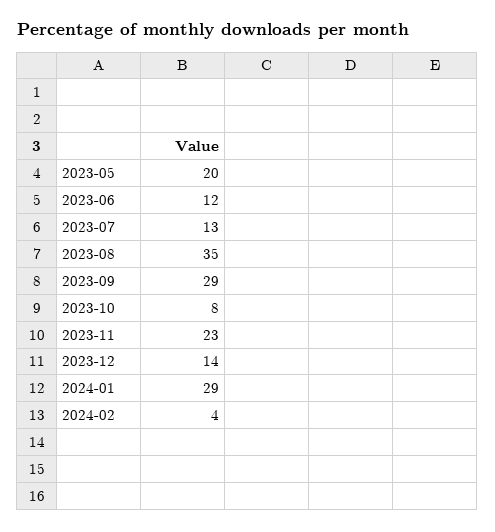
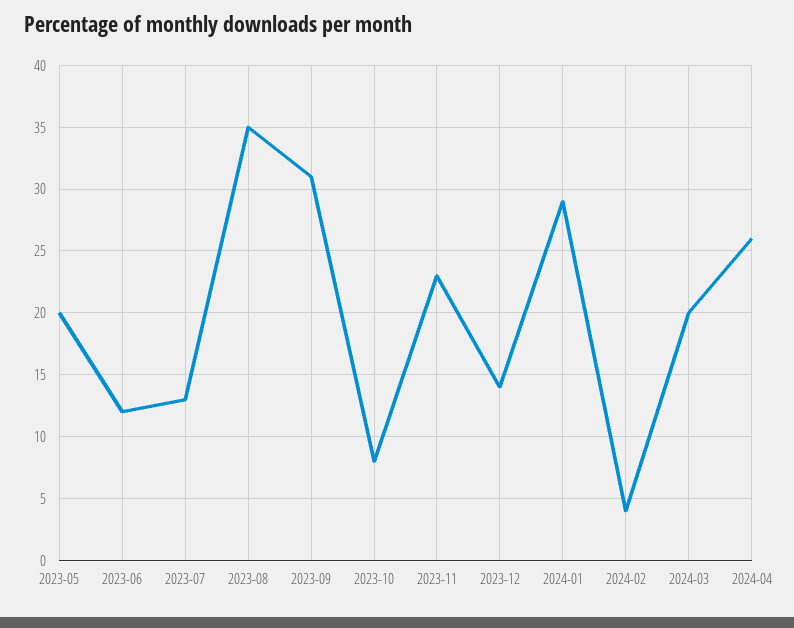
2023-09: 29 -> 31
2024-03: none -> 20
2024-04: none -> 26

